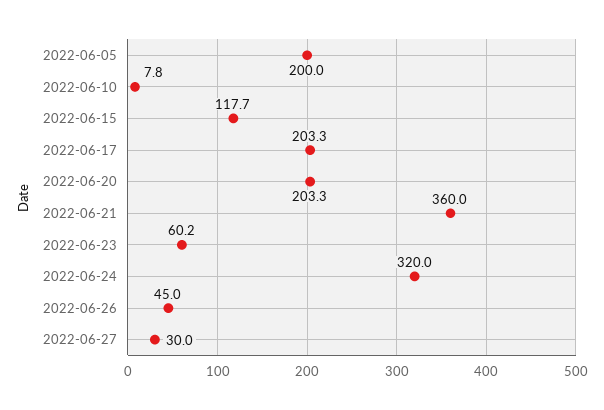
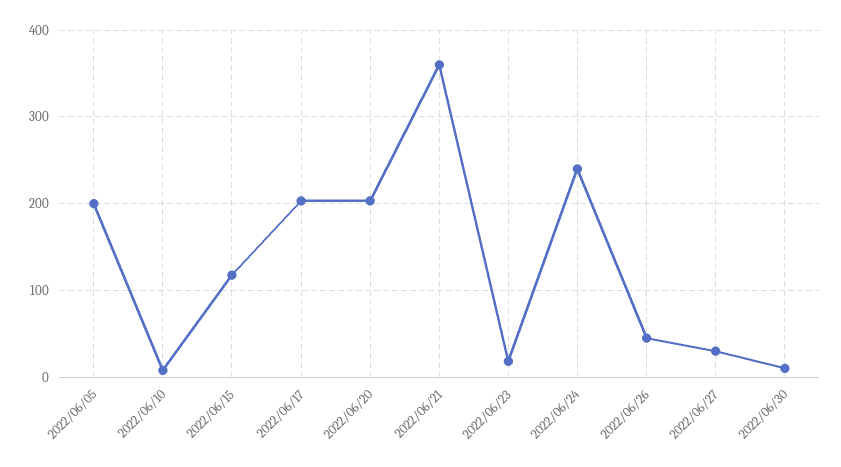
2022-06-23: 60.2 -> 20
2022-06-24: 320 -> 240
2022/06/30: none -> 10

